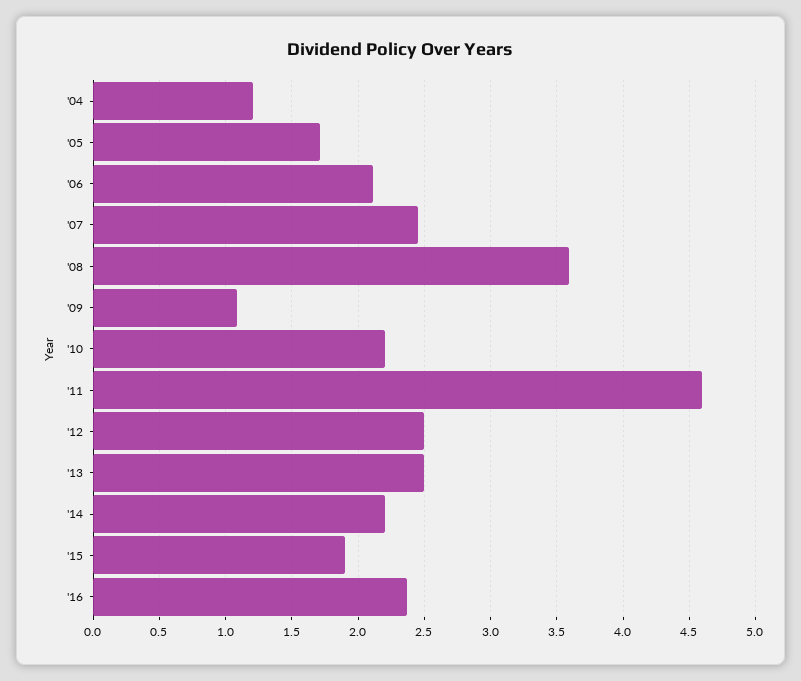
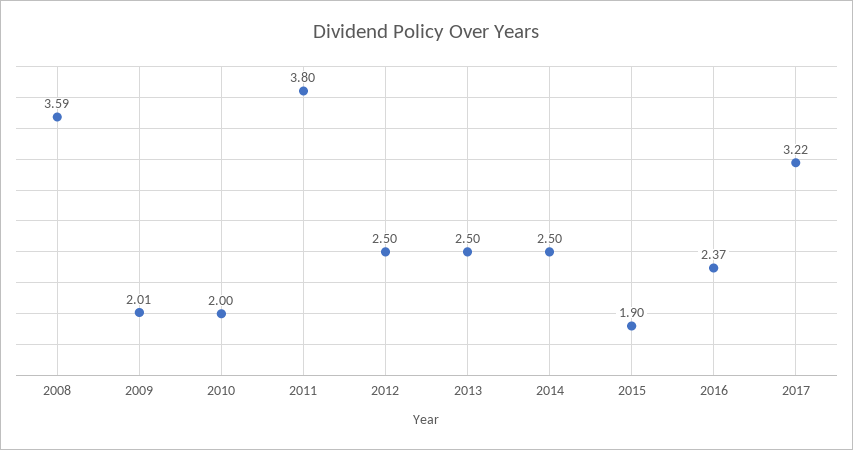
'04: 1.2 -> none
'05: 1.7 -> none
'06: 2.1 -> none
'07: 2.45 -> none
'09: 1.1 -> 2.01
'10: 2.2 -> 2
'11: 4.6 -> 3.8
'14: 2.2 -> 2.5
2017: none -> 3.22

